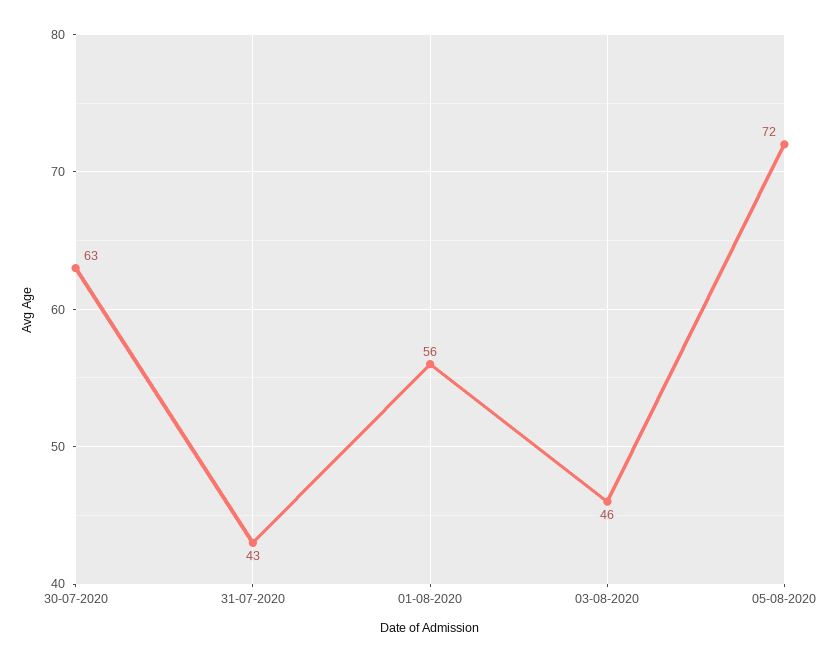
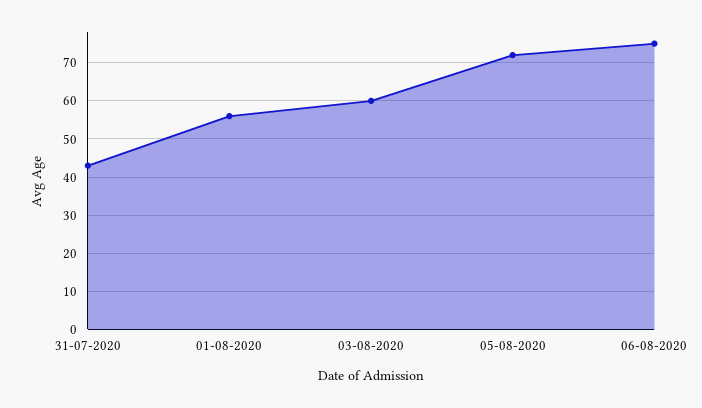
30-07-2020: 63 -> none
03-08-2020: 46 -> 60
06-08-2020: none -> 75

